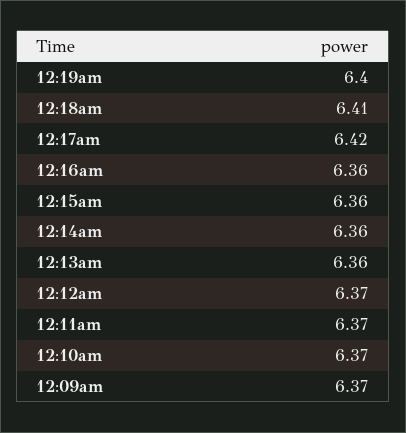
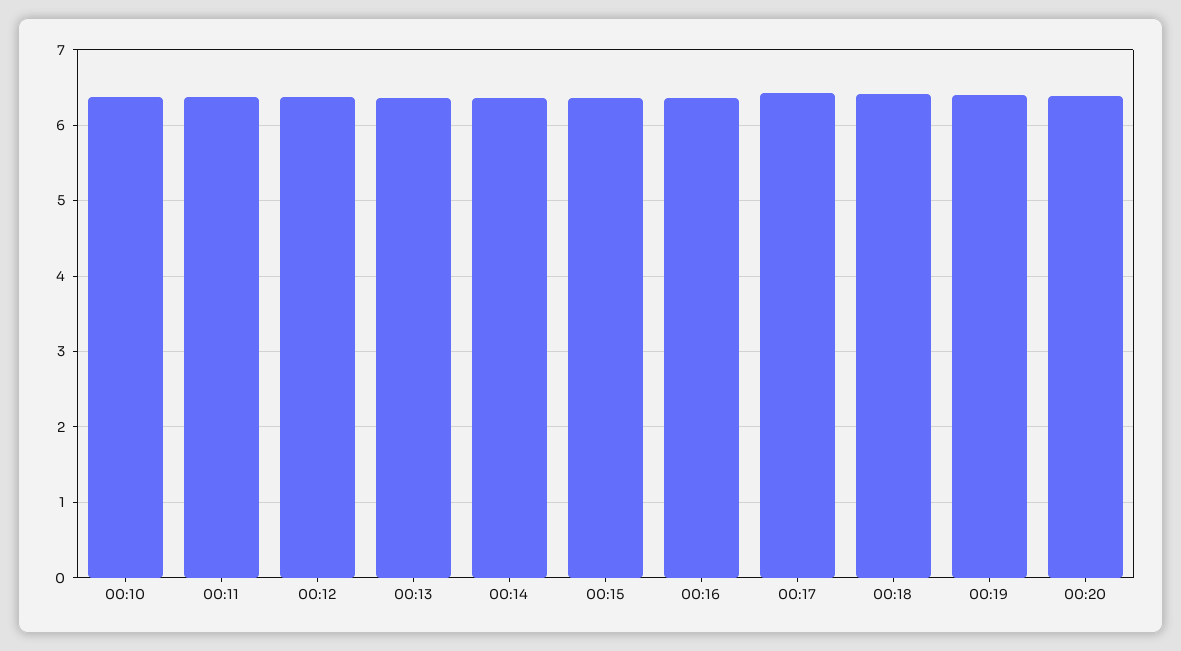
12:09am: 6.37 -> none
00:20: none -> 6.4

